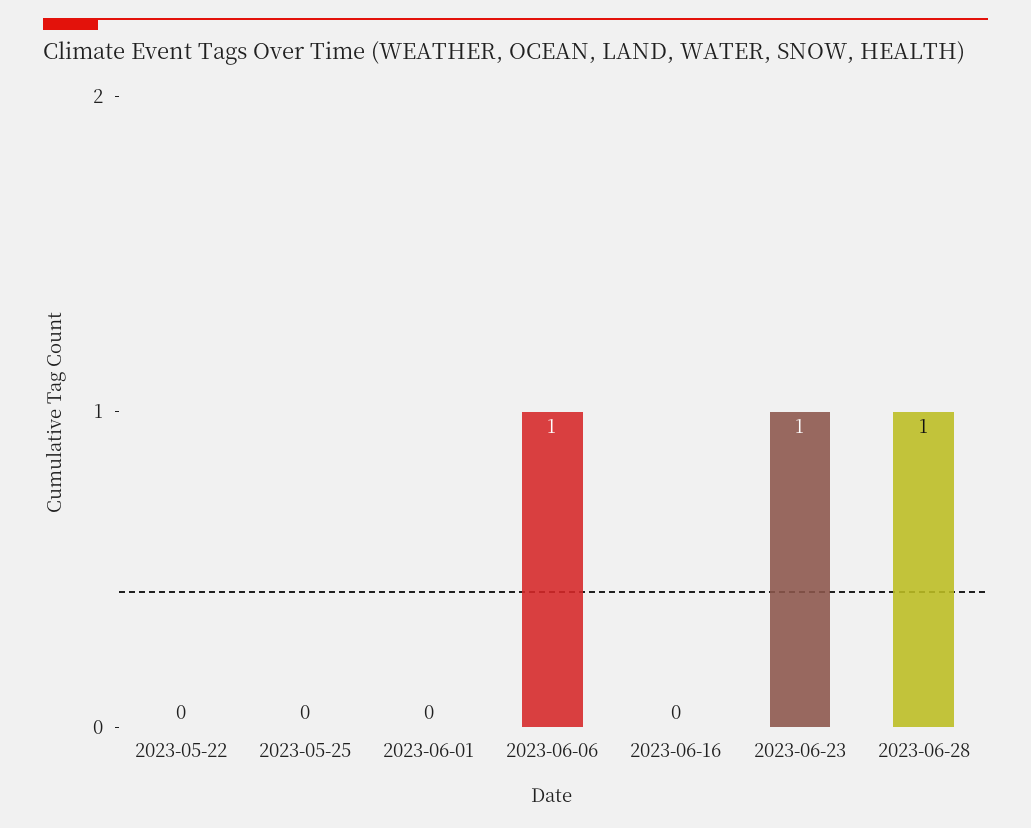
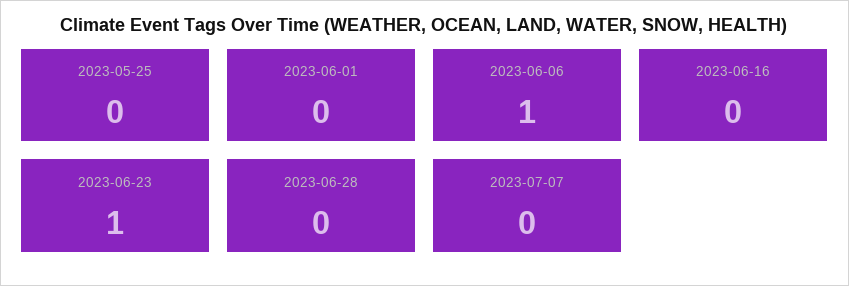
2023-05-22: 0 -> none
2023-06-28: 1 -> 0
2023-07-07: none -> 0

